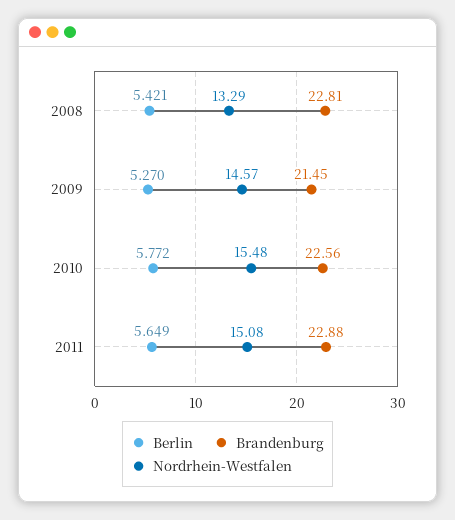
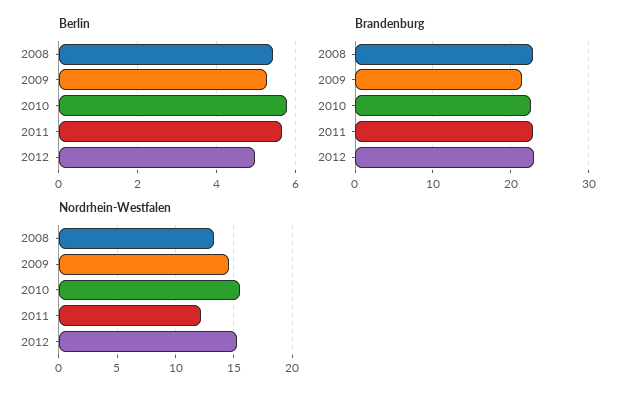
Nordrhein-Westfalen, 2011: 15.08 -> 12
Berlin, 2012: none -> 5
Brandenburg, 2012: none -> 23
Nordrhein-Westfalen, 2012: none -> 15

